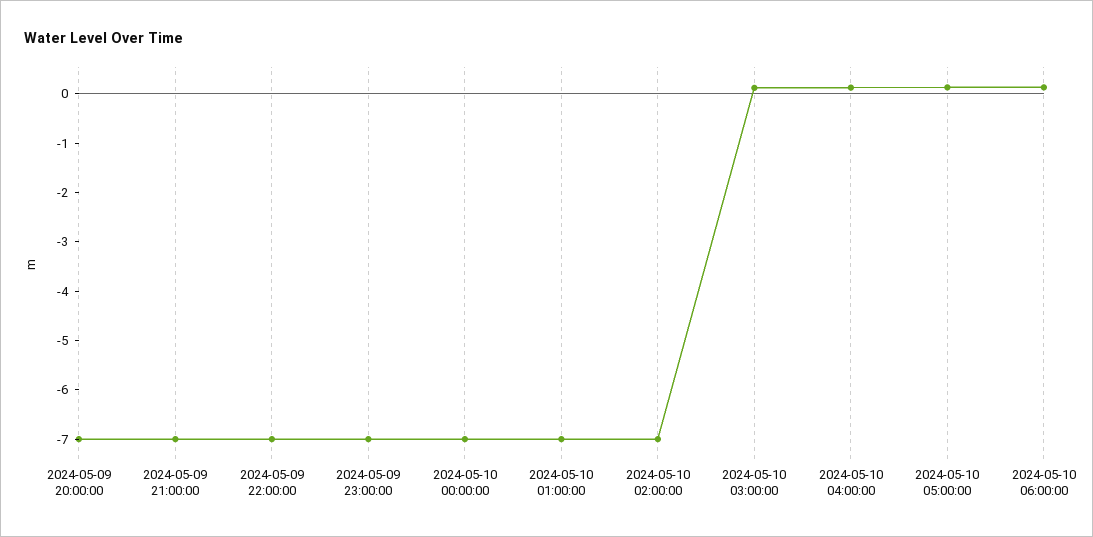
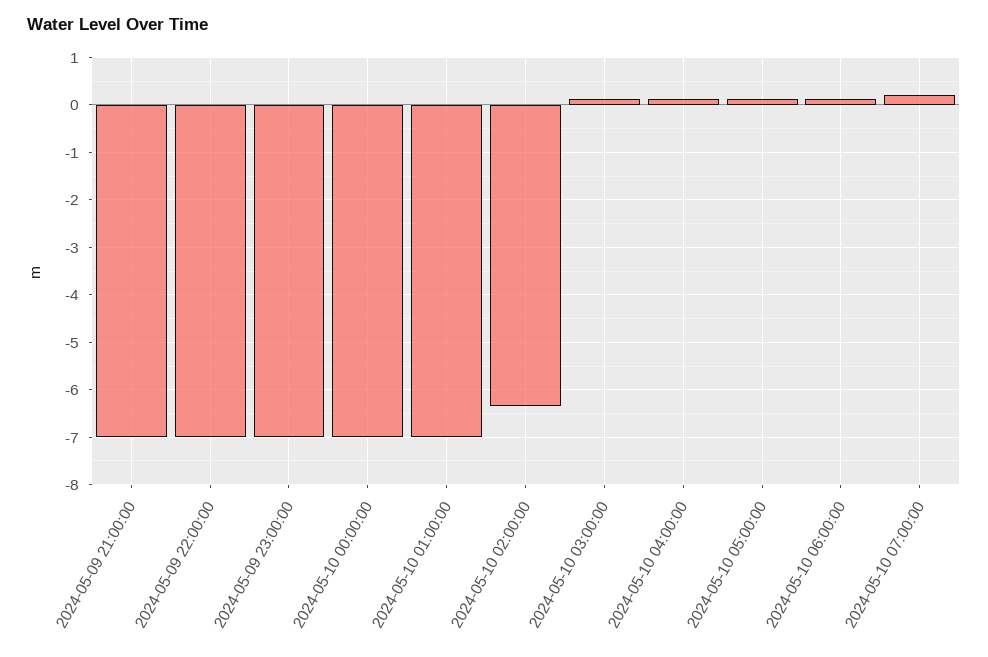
2024-05-09 20:00:00: -7 -> none
2024-05-10 02:00:00: -7 -> -6.4
2024-05-10 07:00:00: none -> 0.2

